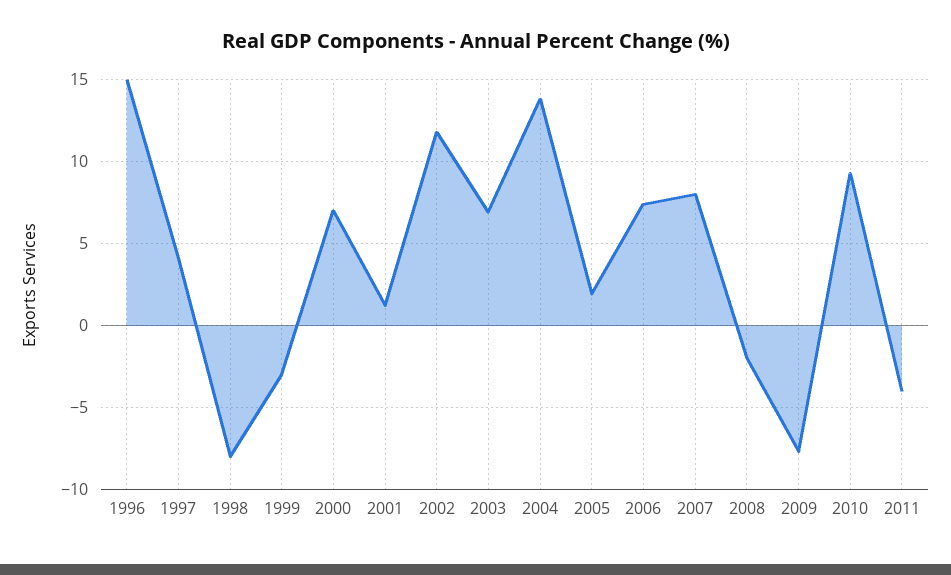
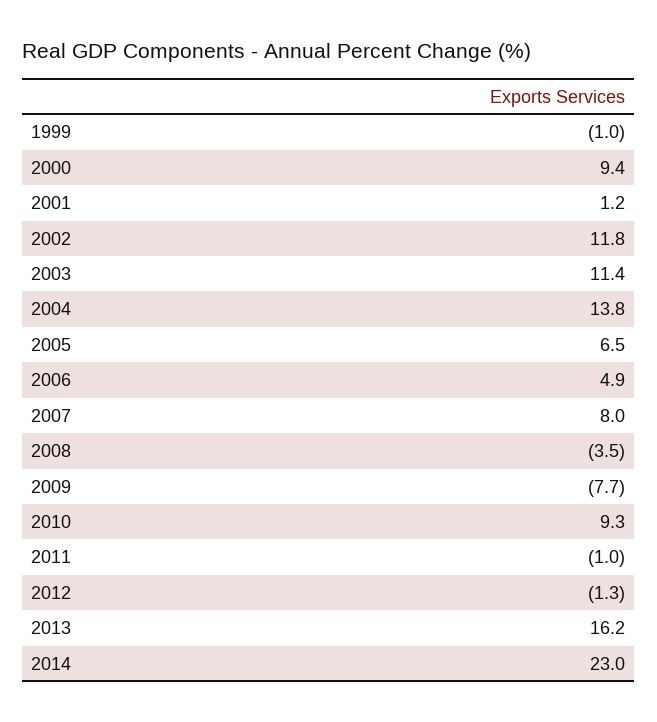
1996: 15 -> none
1997: 4 -> none
1998: -8 -> none
1999: -3 -> -1
2000: 7 -> 9.4
2003: 7 -> 11.4
2005: 2 -> 6.5
2006: 7.5 -> 4.9
2008: -2 -> -3.5
2011: -4 -> -1
2012: none -> -1.3
2013: none -> 16.2
2014: none -> 23

